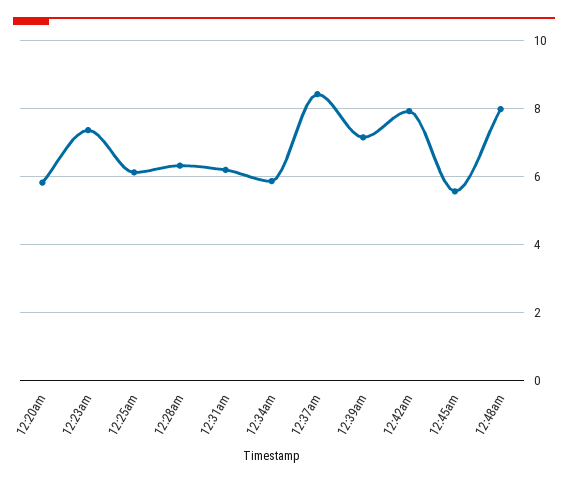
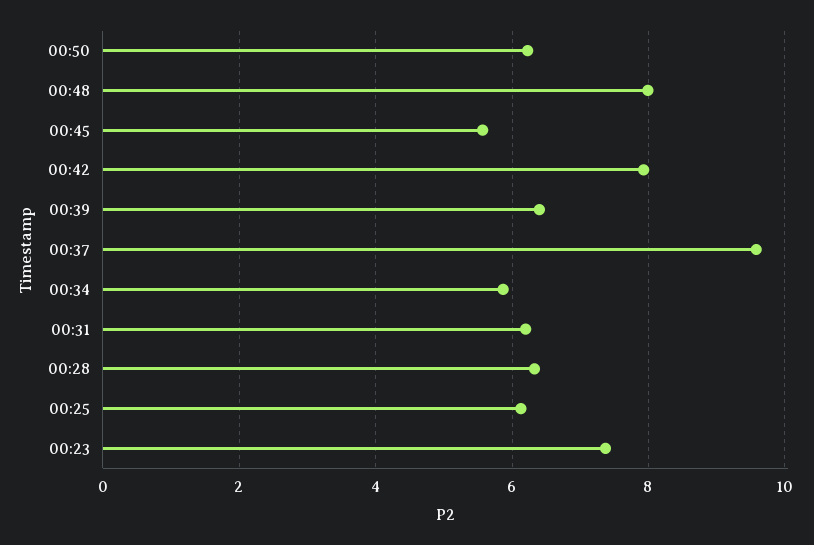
12:20am: 5.8 -> none
12:37am: 8.4 -> 9.6
12:39am: 7.2 -> 6.4
00:50: none -> 6.2

